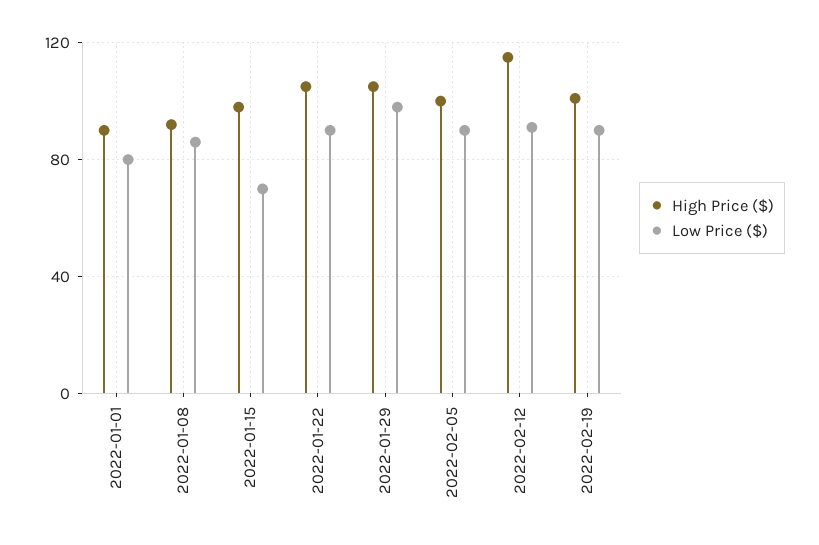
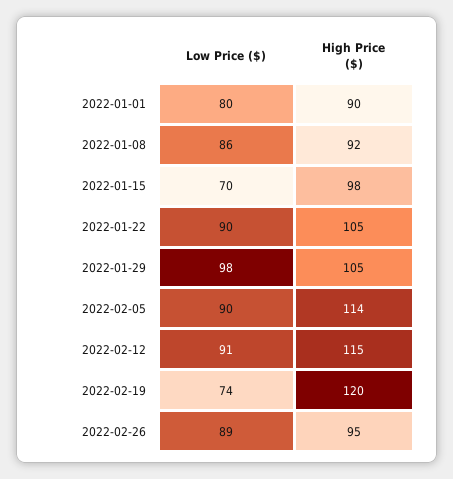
High Price ($), 2022-02-05: 100 -> 114
High Price ($), 2022-02-19: 100 -> 120
Low Price ($), 2022-02-19: 90 -> 74
Low Price ($), 2022-02-26: none -> 89
High Price ($), 2022-02-26: none -> 95

